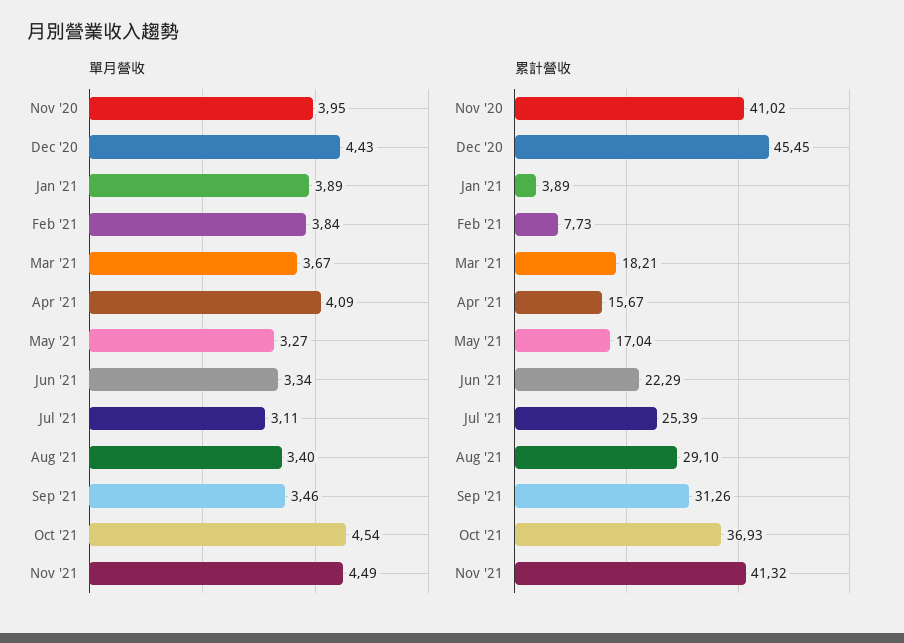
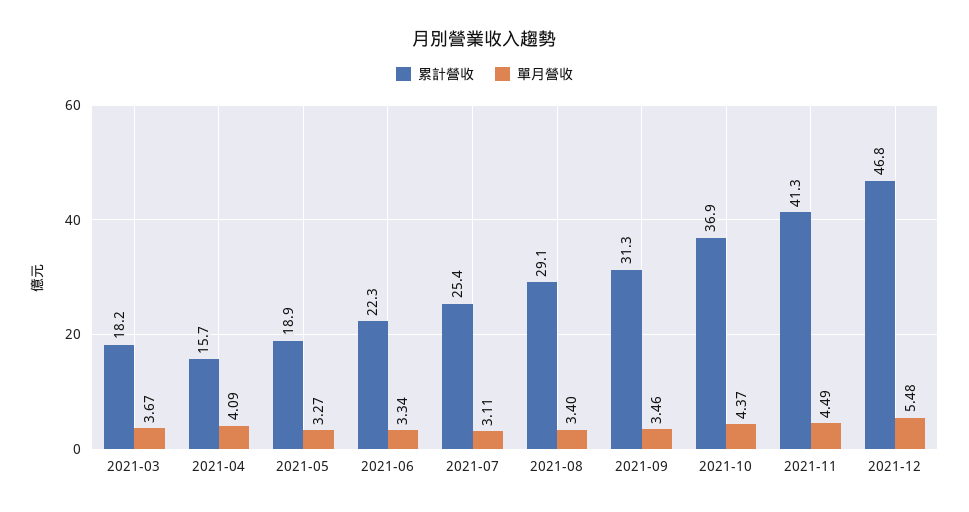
單月營收, Nov '20: 3.95 -> none
單月營收, Dec '20: 4.43 -> none
單月營收, Jan '21: 3.89 -> none
單月營收, Feb '21: 3.84 -> none
單月營收, Oct '21: 4.54 -> 4.37
累計營收, Nov '20: 41.02 -> none
累計營收, Dec '20: 45.45 -> none
累計營收, Jan '21: 3.89 -> none
累計營收, Feb '21: 7.73 -> none
累計營收, May '21: 17.04 -> 18.9
累計營收, 2021-12: none -> 46.8
單月營收, 2021-12: none -> 5.48

